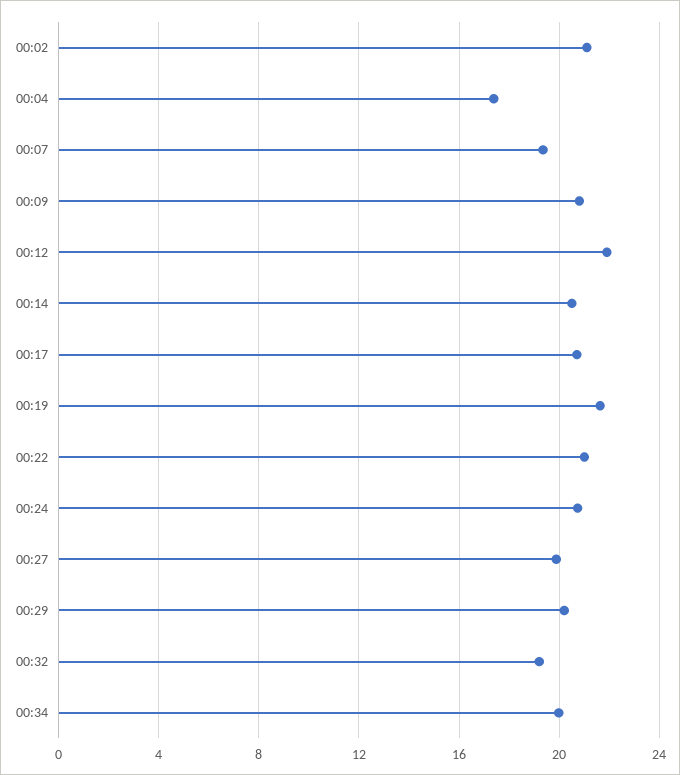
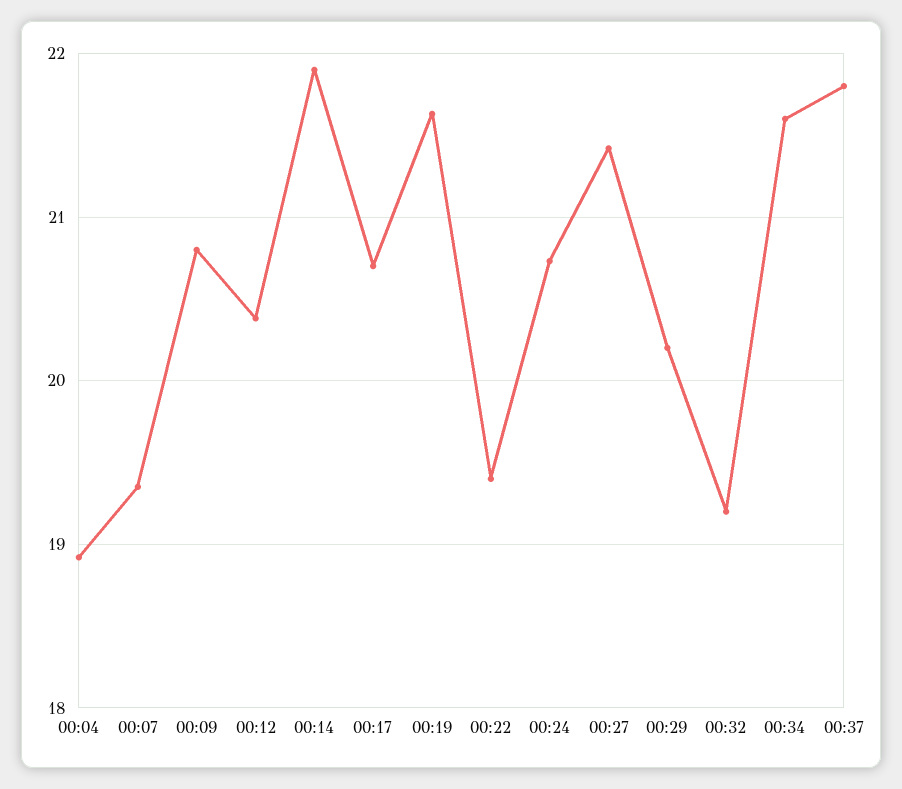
00:02: 21 -> none
00:04: 17.5 -> 18.9
00:12: 22 -> 20.4
00:14: 20.5 -> 21.9
00:22: 21 -> 19.4
00:27: 20 -> 21.4
00:34: 20 -> 21.6
00:37: none -> 21.8

